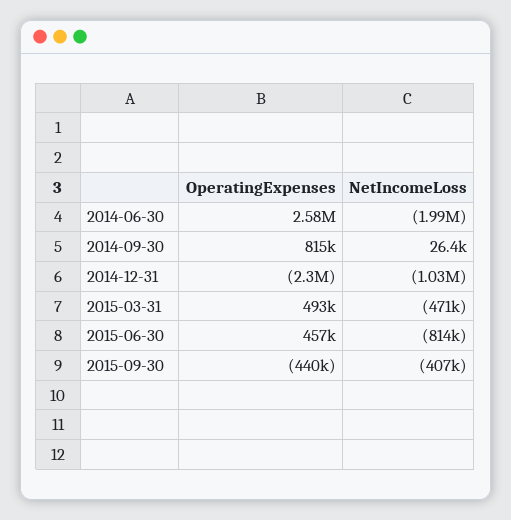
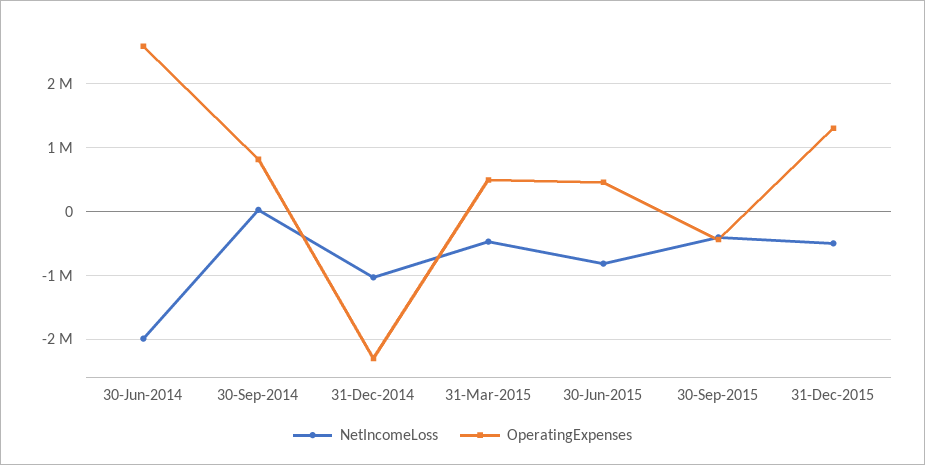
NetIncomeLoss, 31-Dec-2015: none -> -500000
OperatingExpenses, 31-Dec-2015: none -> 1300000

